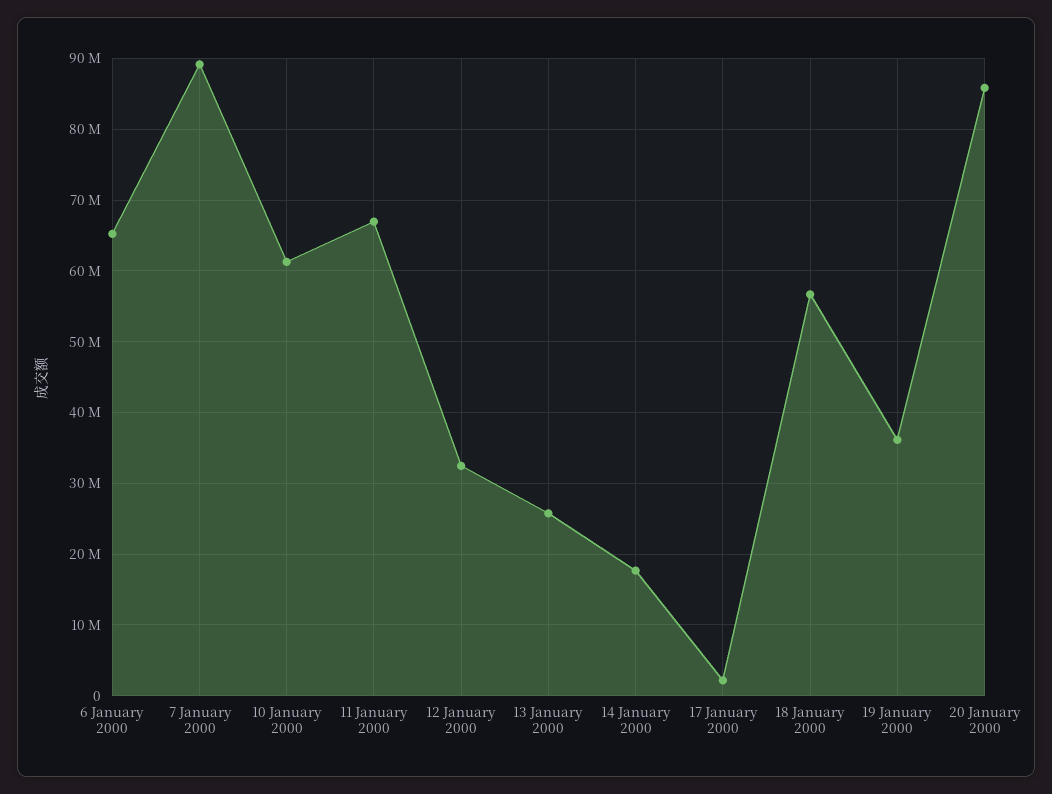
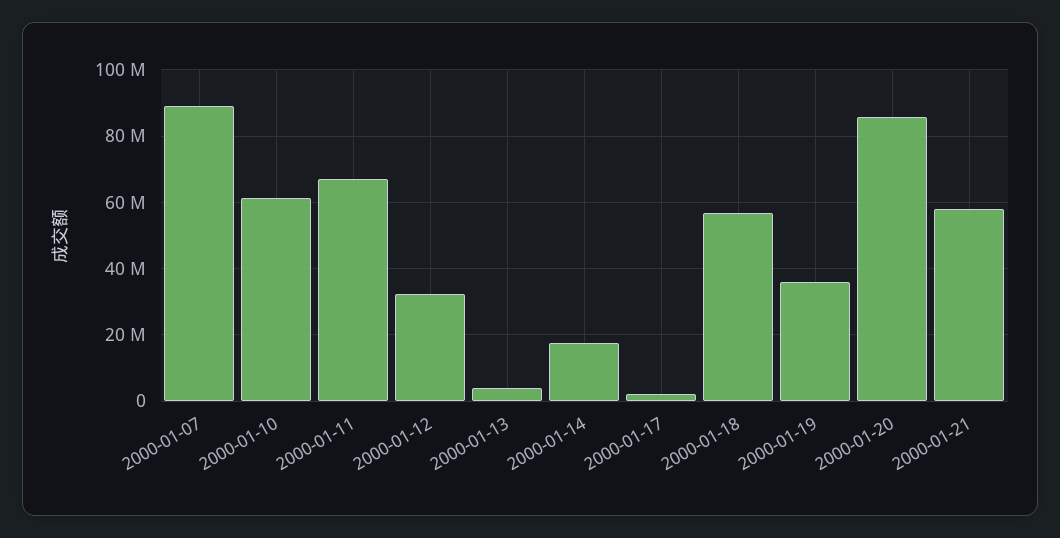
6 January 2000: 65000000 -> none
13 January 2000: 26000000 -> 4000000
2000-01-21: none -> 58000000

